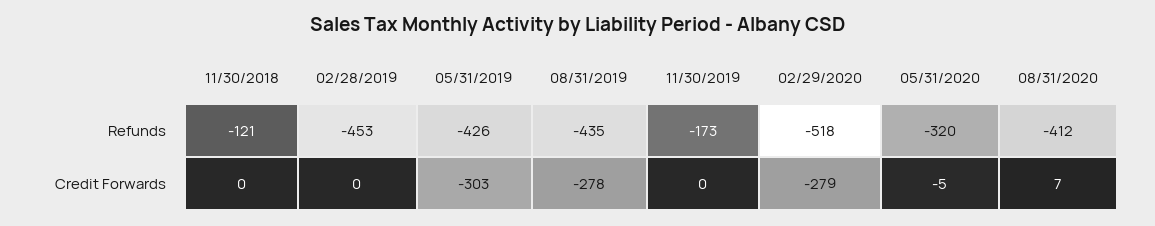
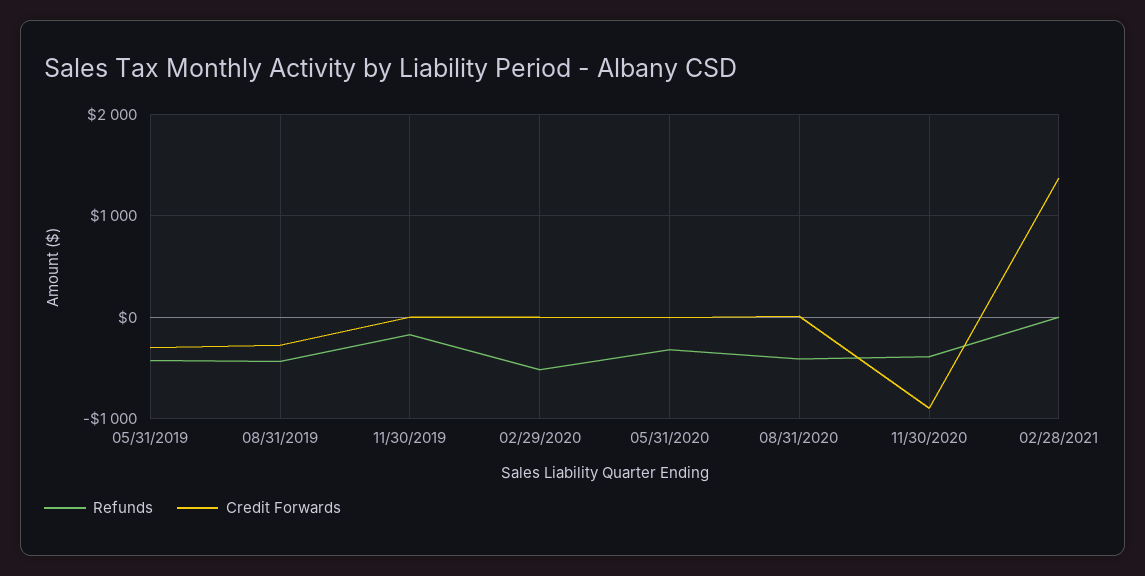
Refunds, 11/30/2018: -121 -> none
Refunds, 02/28/2019: -453 -> none
Credit Forwards, 11/30/2018: 0 -> none
Credit Forwards, 02/28/2019: 0 -> none
Credit Forwards, 02/29/2020: -279 -> 0
Refunds, 11/30/2020: none -> -400
Credit Forwards, 11/30/2020: none -> -900
Refunds, 02/28/2021: none -> 0
Credit Forwards, 02/28/2021: none -> 1400

